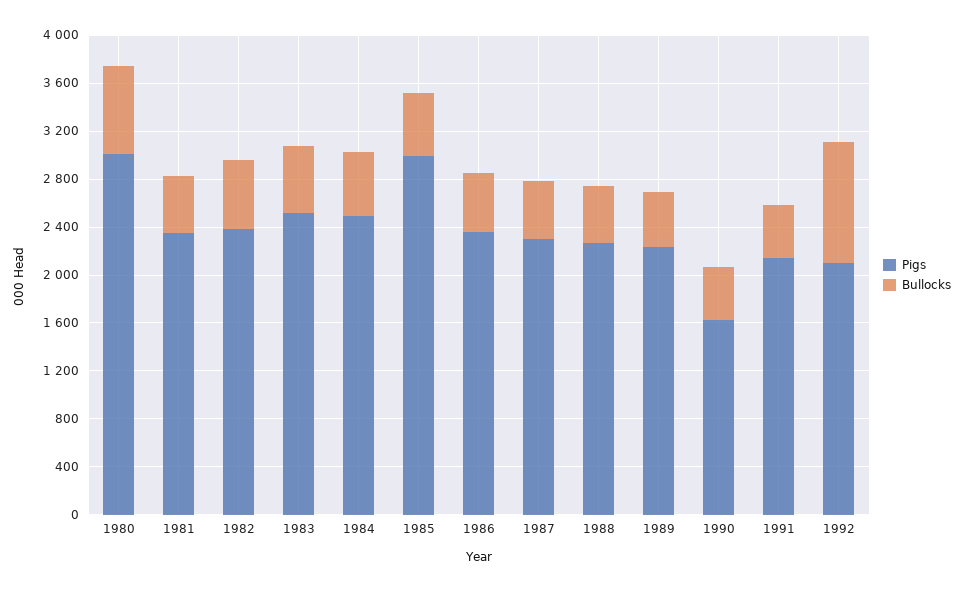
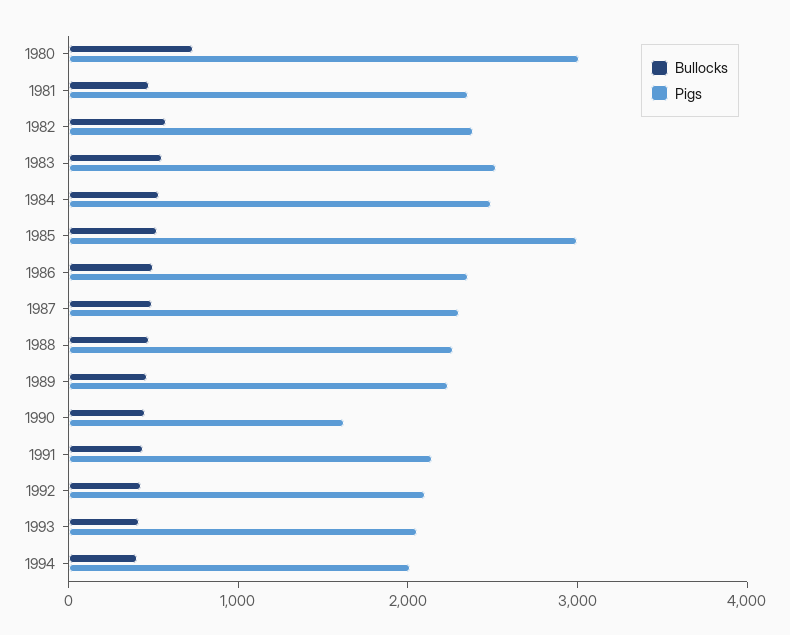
Bullocks, 1992: 1000 -> 400
Bullocks, 1993: none -> 400
Pigs, 1993: none -> 2000
Bullocks, 1994: none -> 400
Pigs, 1994: none -> 2000

